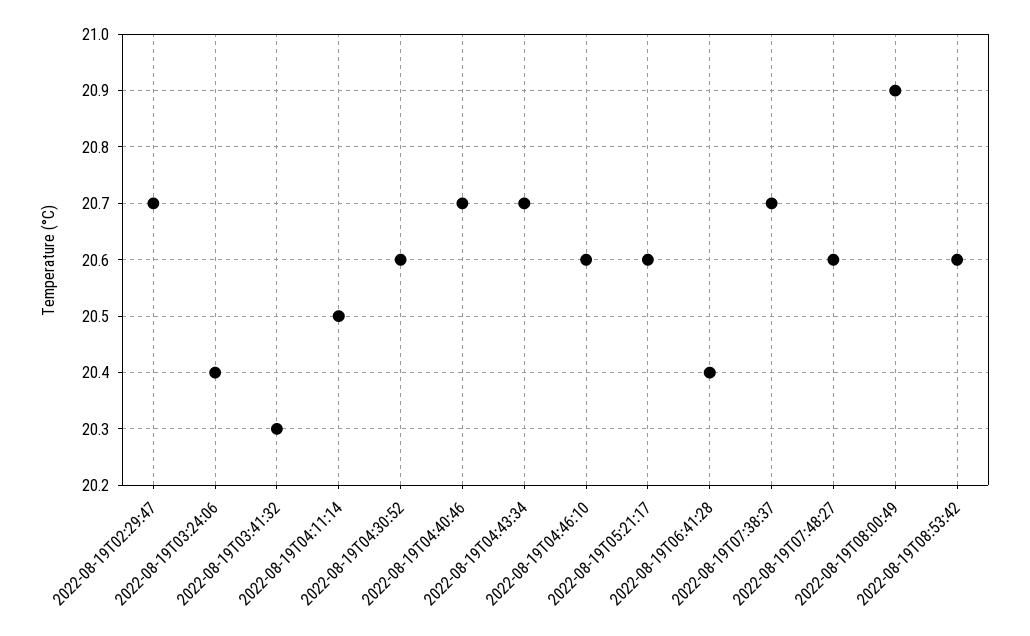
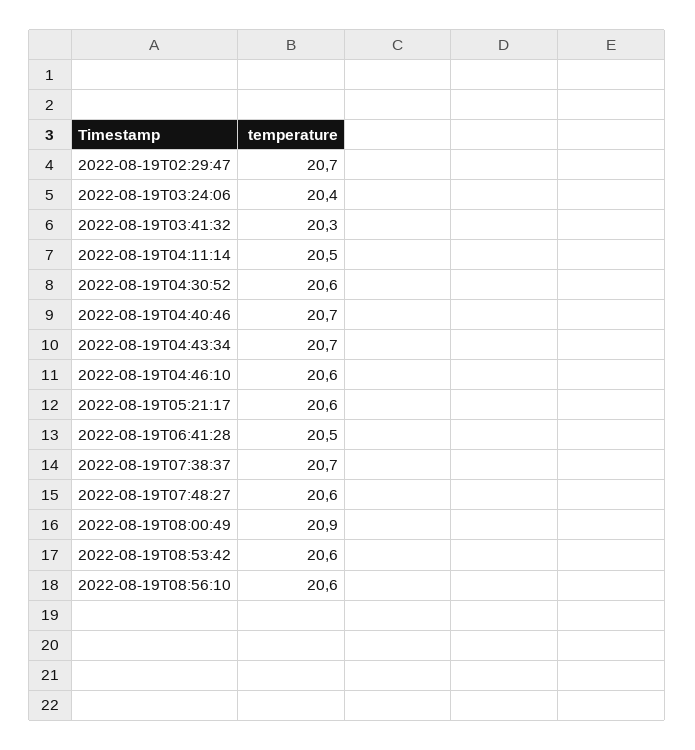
2022-08-19T06:41:28: 20.4 -> 20.5
2022-08-19T08:56:10: none -> 20.6

